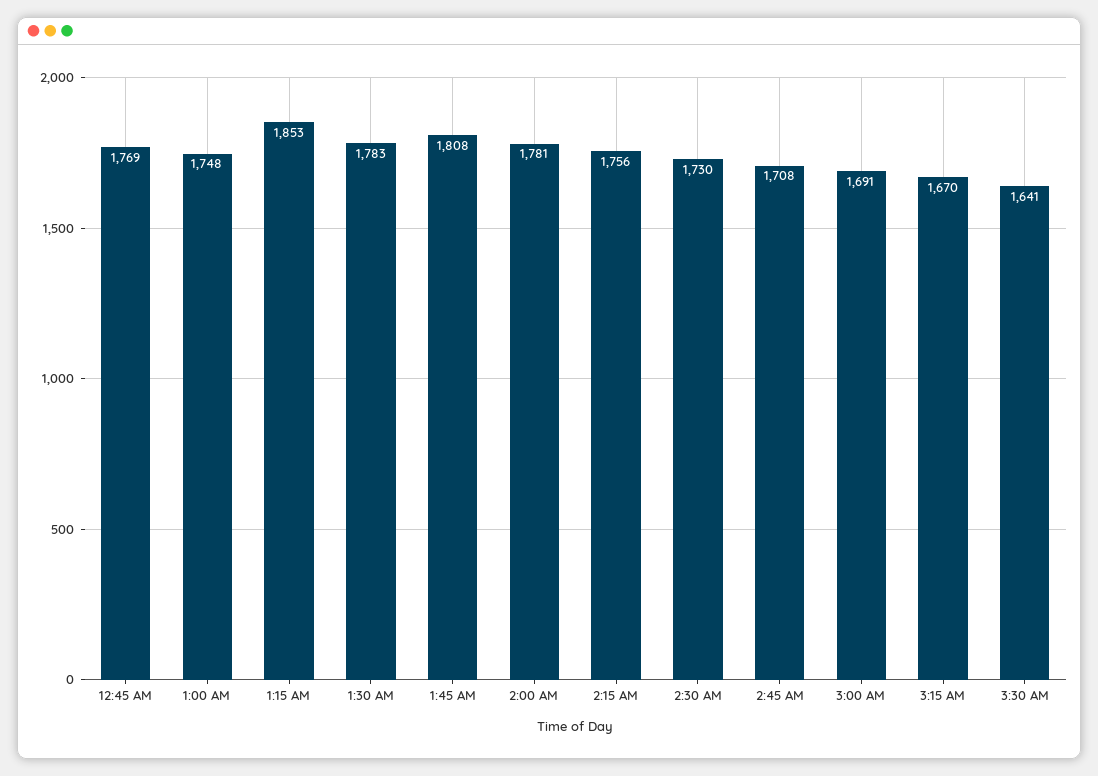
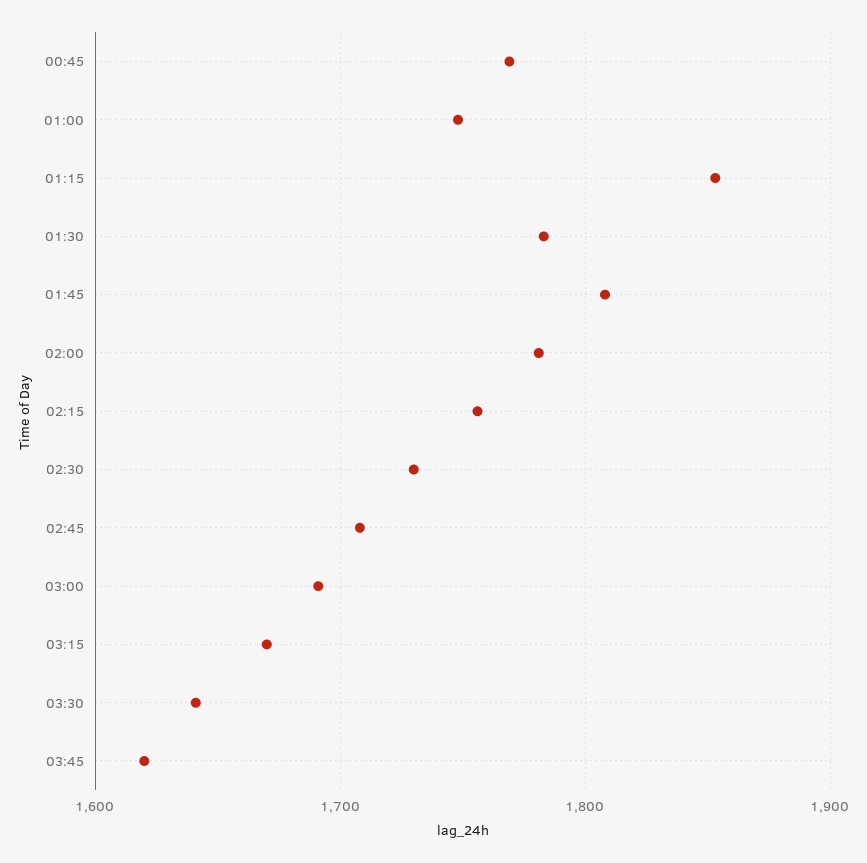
03:45: none -> 1620

